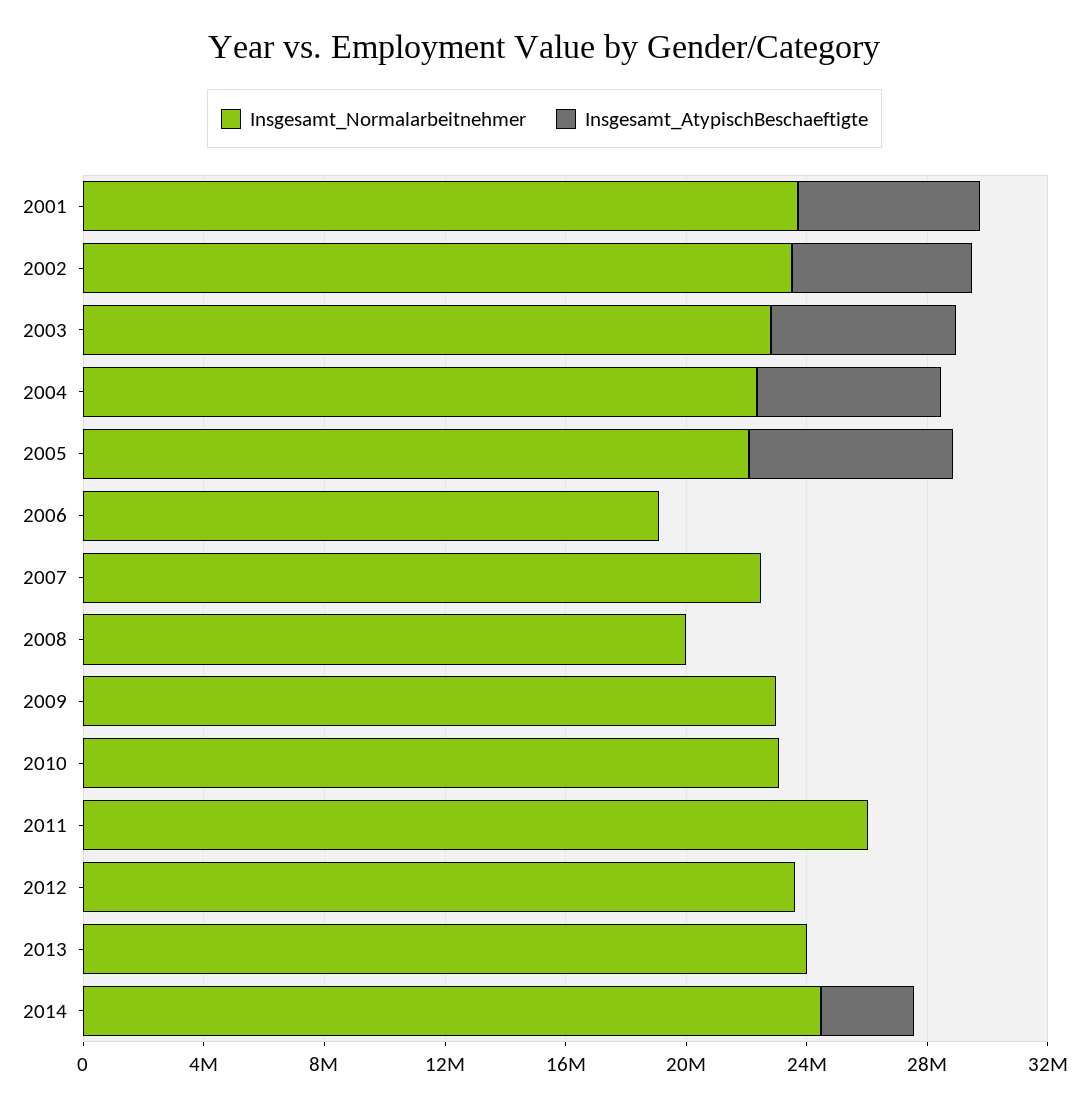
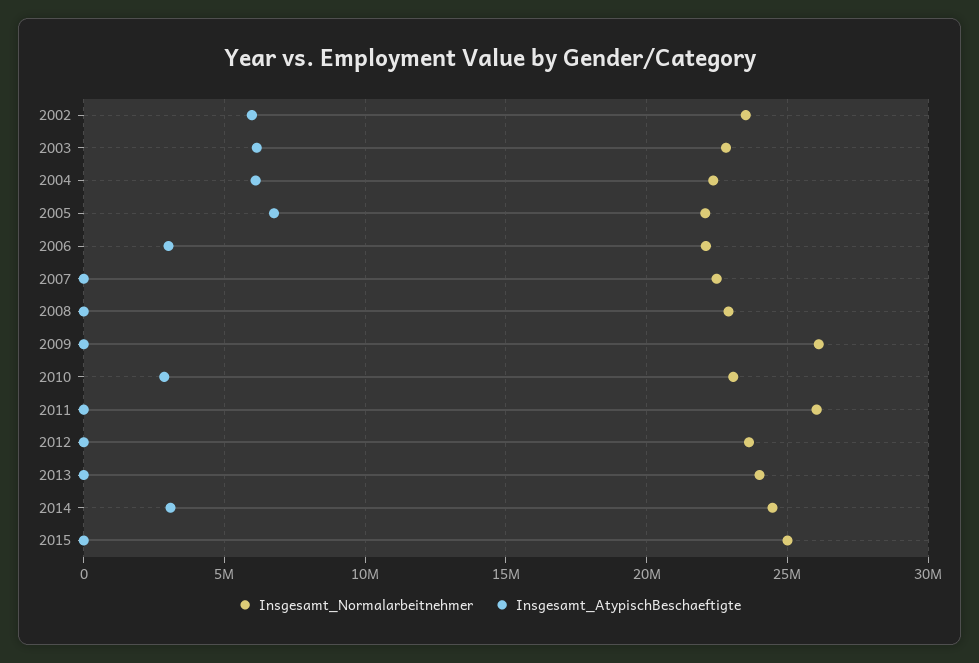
Insgesamt_Normalarbeitnehmer, 2001: 24000000 -> none
Insgesamt_AtypischBeschaeftigte, 2001: 6000000 -> none
Insgesamt_Normalarbeitnehmer, 2006: 19000000 -> 22000000
Insgesamt_AtypischBeschaeftigte, 2006: 0 -> 3000000
Insgesamt_Normalarbeitnehmer, 2008: 20000000 -> 23000000
Insgesamt_Normalarbeitnehmer, 2009: 23000000 -> 26000000
Insgesamt_AtypischBeschaeftigte, 2010: 0 -> 3000000
Insgesamt_Normalarbeitnehmer, 2015: none -> 25000000
Insgesamt_AtypischBeschaeftigte, 2015: none -> 0

